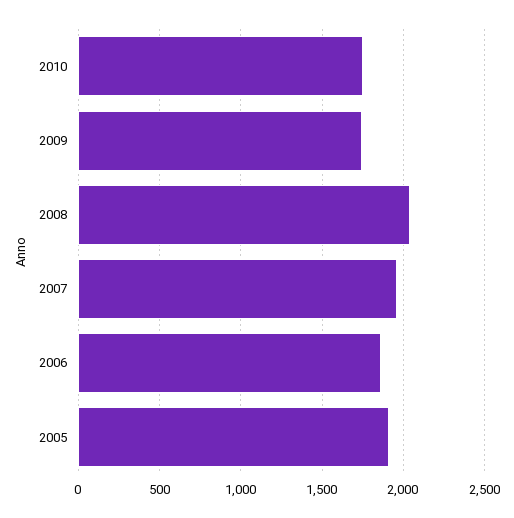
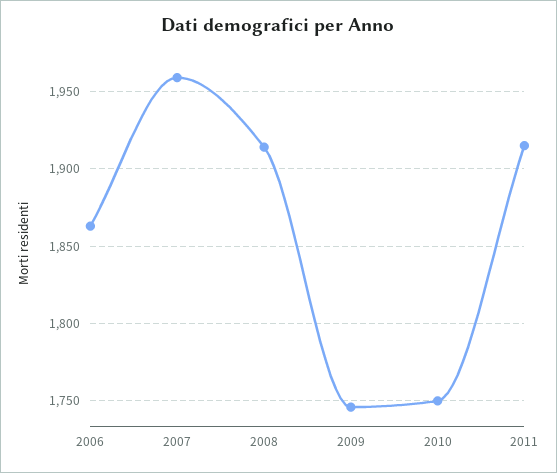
2008: 2050 -> 1915
2005: 1900 -> none
2011: none -> 1915

